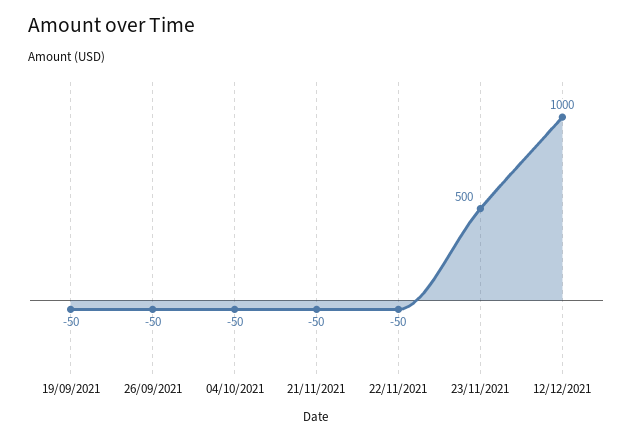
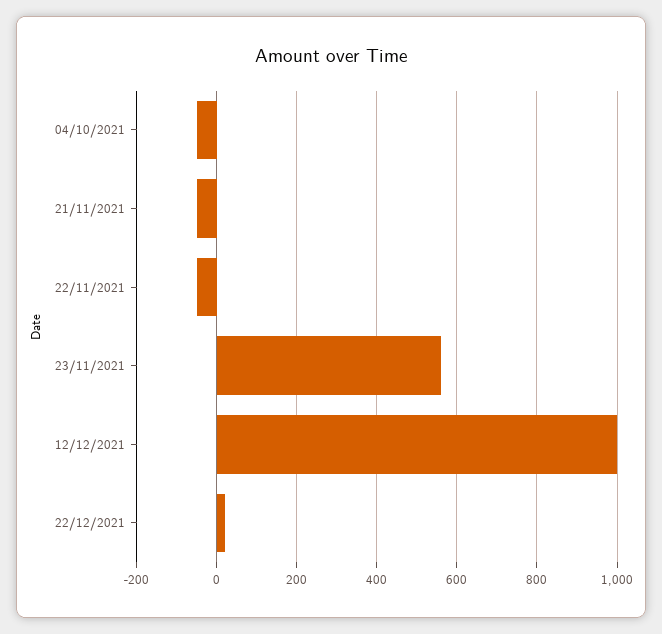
19/09/2021: -50 -> none
26/09/2021: -50 -> none
23/11/2021: 500 -> 560
22/12/2021: none -> 20

